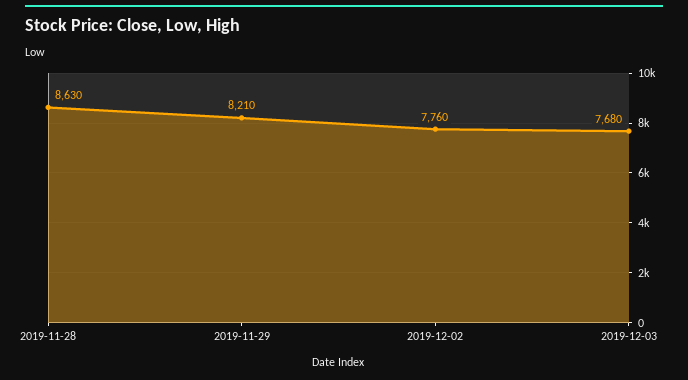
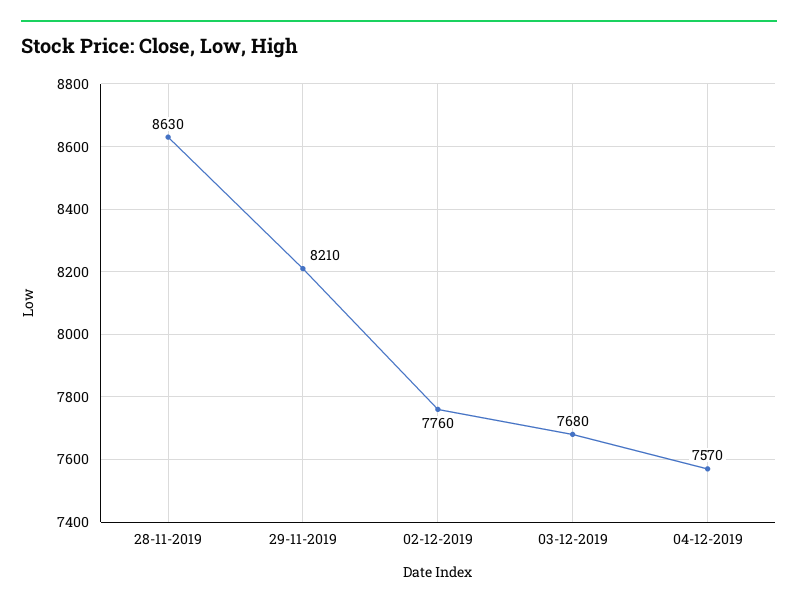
04-12-2019: none -> 7570

